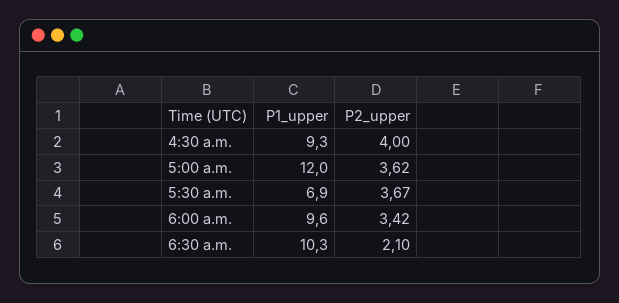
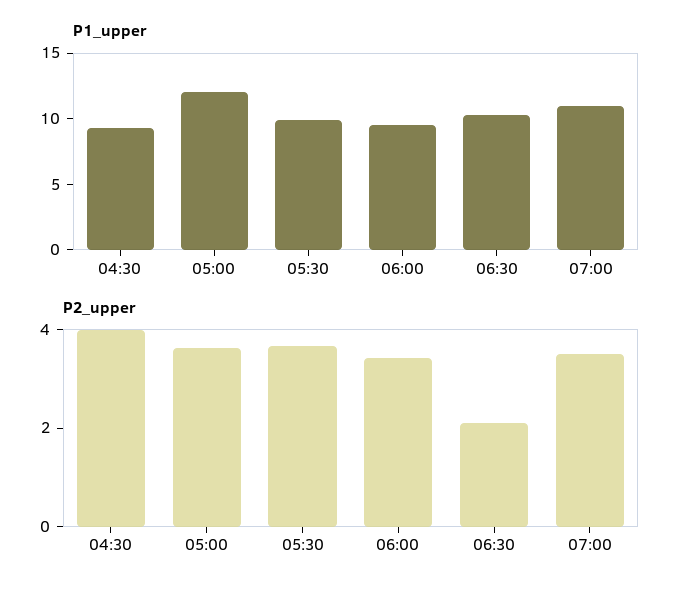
P1_upper, 5:30 a.m.: 6.9 -> 10
P1_upper, 07:00: none -> 11
P2_upper, 07:00: none -> 3.5

